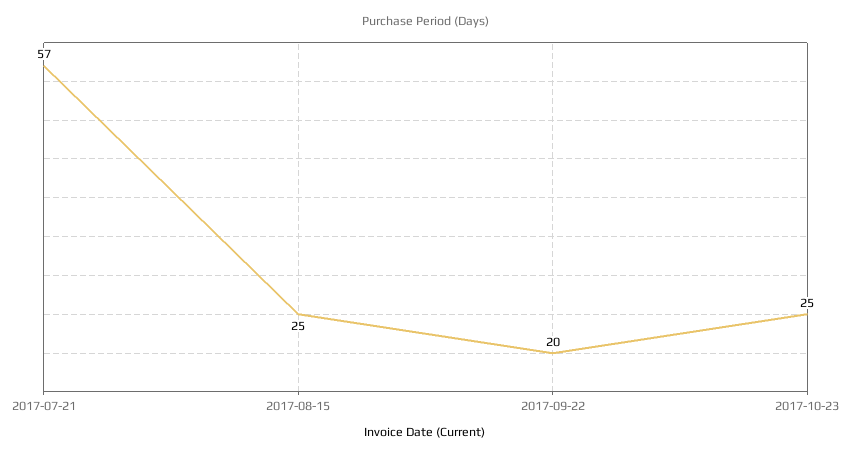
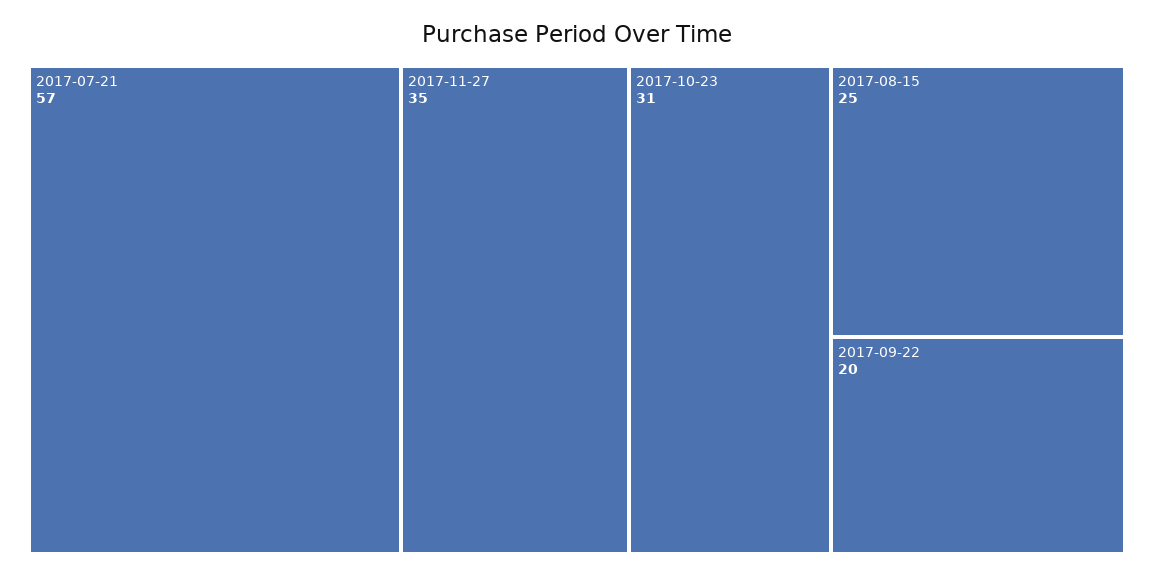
2017-10-23: 25 -> 31
2017-11-27: none -> 35

